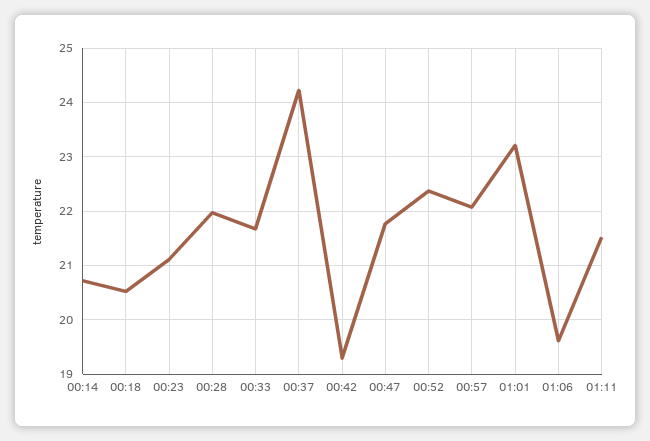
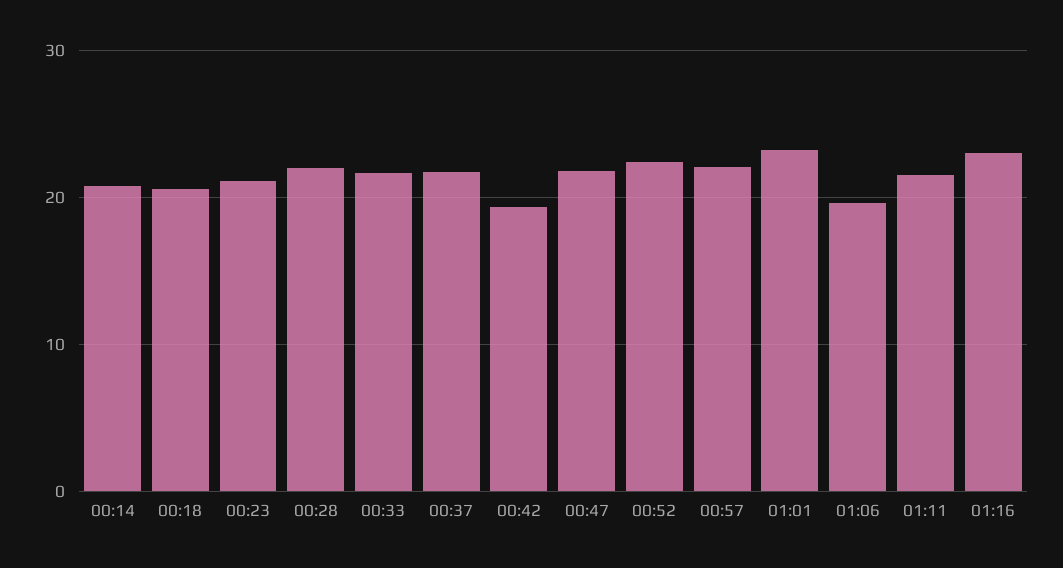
00:37: 24.2 -> 22
01:16: none -> 23

